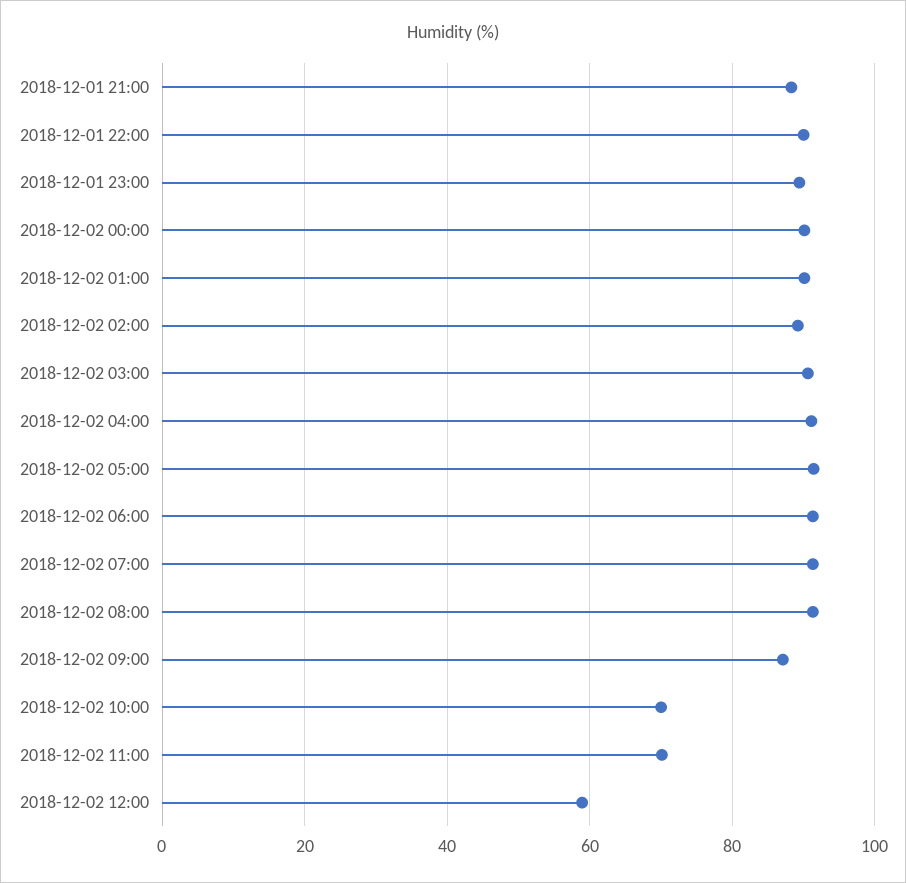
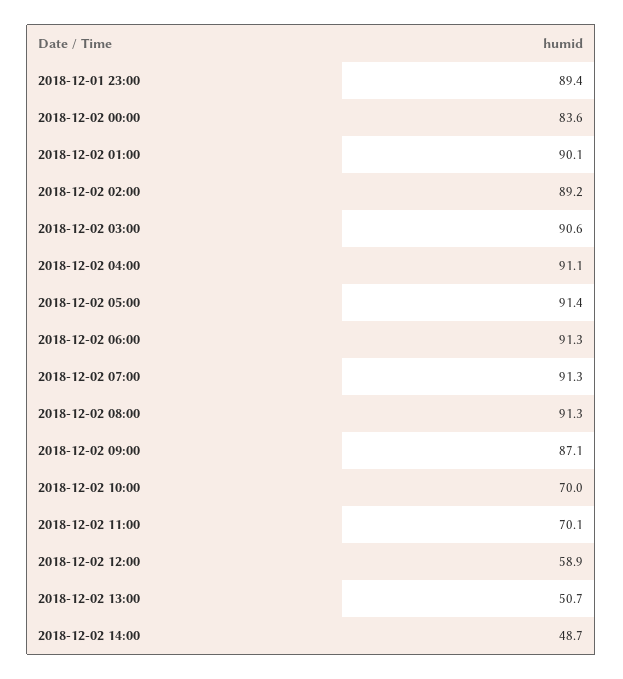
2018-12-01 21:00: 88 -> none
2018-12-01 22:00: 90 -> none
2018-12-02 00:00: 90 -> 83.6
2018-12-02 13:00: none -> 50.7
2018-12-02 14:00: none -> 48.7

